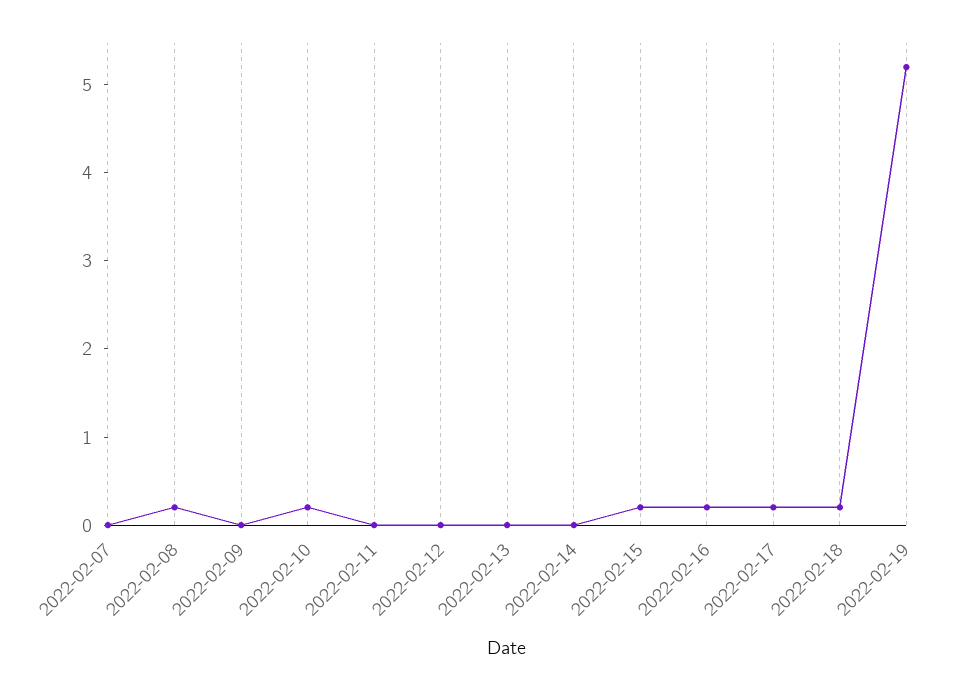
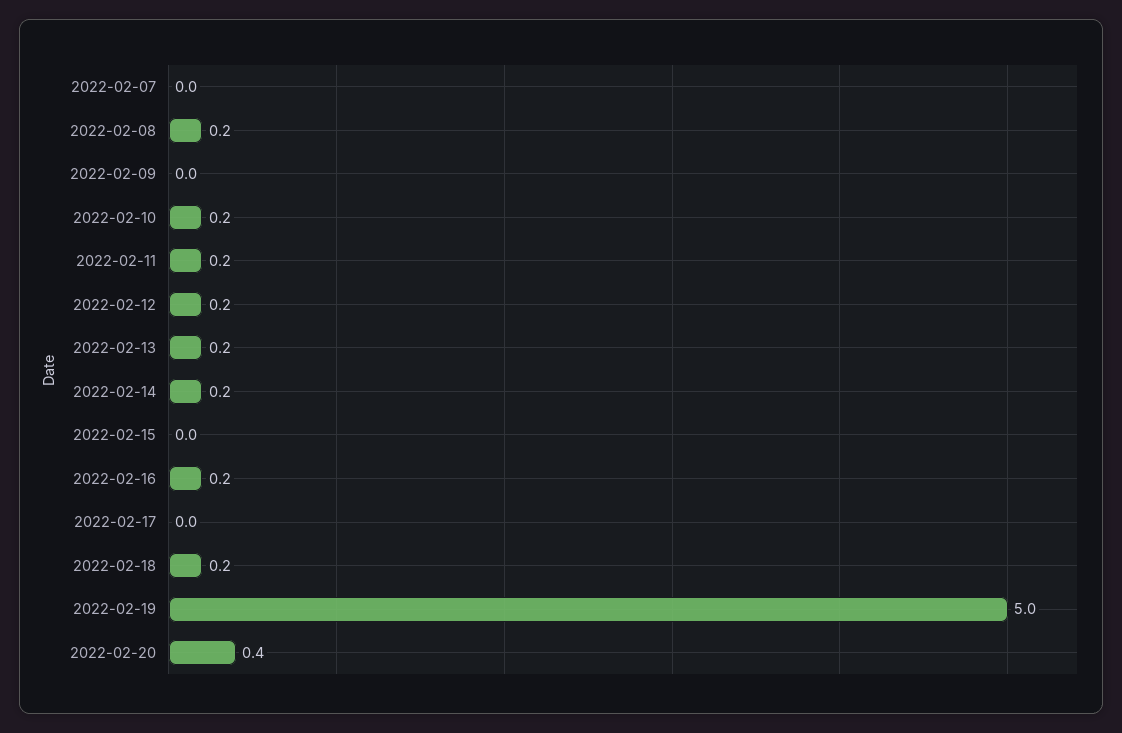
2022-02-11: 0 -> 0.2
2022-02-12: 0 -> 0.2
2022-02-13: 0 -> 0.2
2022-02-14: 0 -> 0.2
2022-02-15: 0.2 -> 0
2022-02-17: 0.2 -> 0
2022-02-19: 5.2 -> 5
2022-02-20: none -> 0.4

